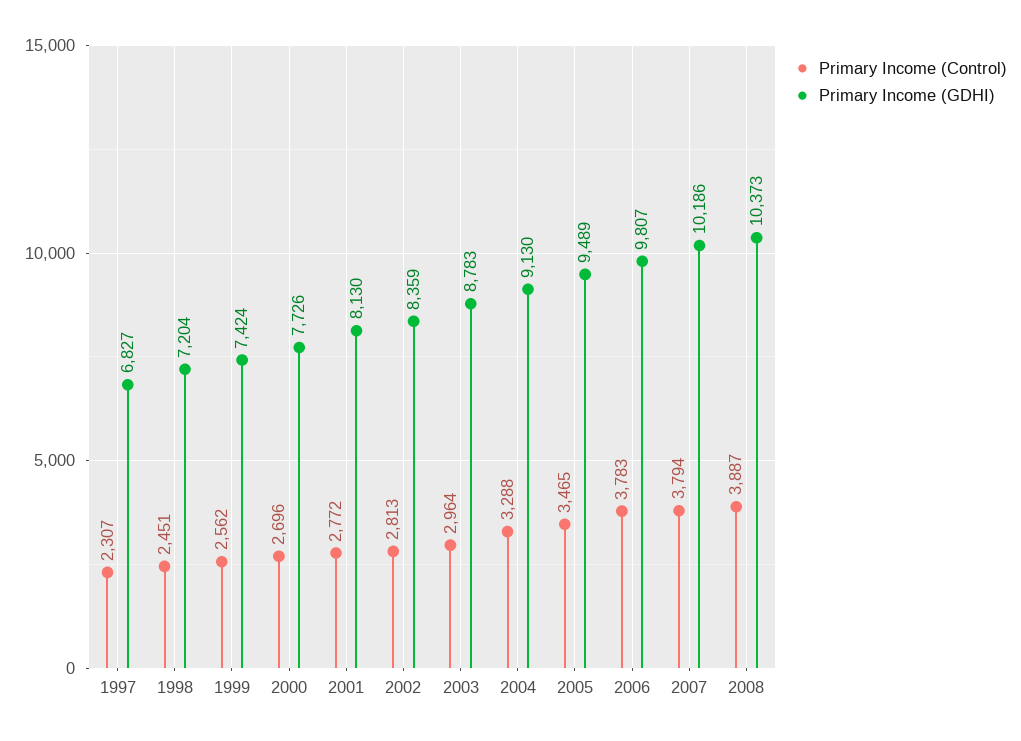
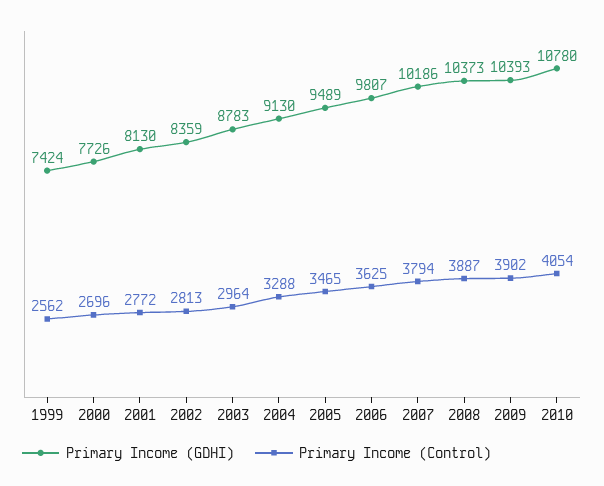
Primary Income (Control), 1997: 2307 -> none
Primary Income (GDHI), 1997: 6827 -> none
Primary Income (Control), 1998: 2451 -> none
Primary Income (GDHI), 1998: 7204 -> none
Primary Income (Control), 2006: 3783 -> 3625
Primary Income (GDHI), 2009: none -> 10393
Primary Income (Control), 2009: none -> 3902
Primary Income (GDHI), 2010: none -> 10780
Primary Income (Control), 2010: none -> 4054

